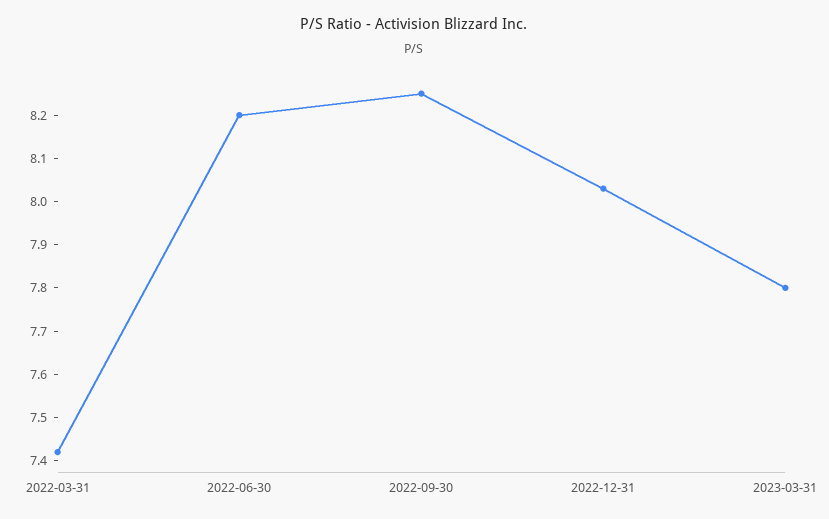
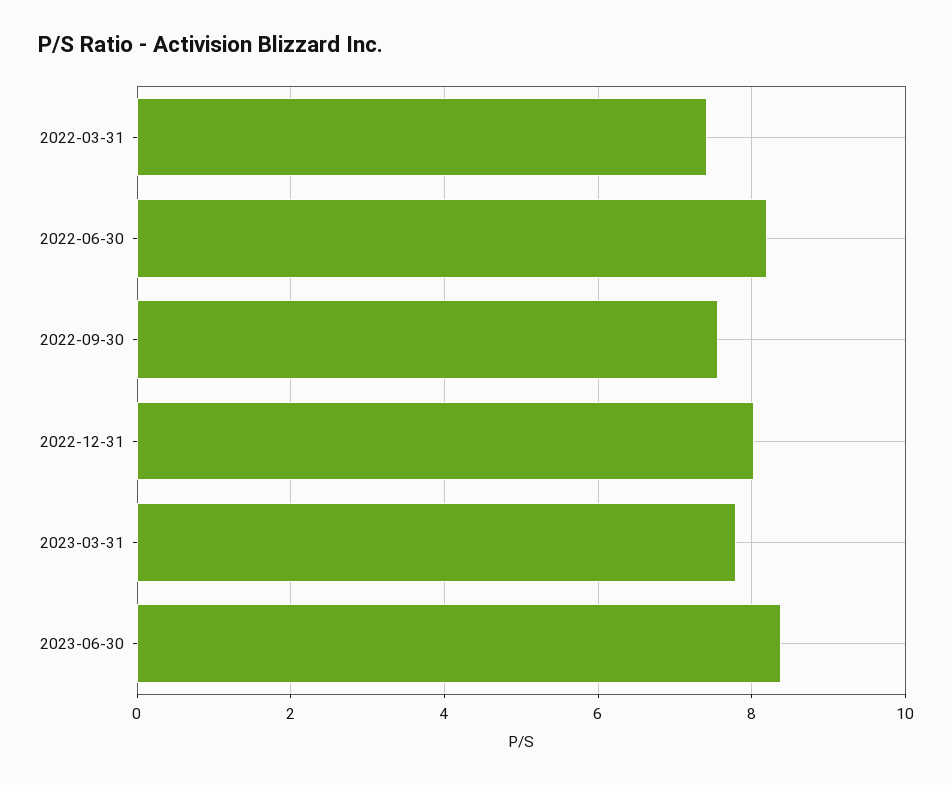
2022-09-30: 8.25 -> 7.6
2023-06-30: none -> 8.4

